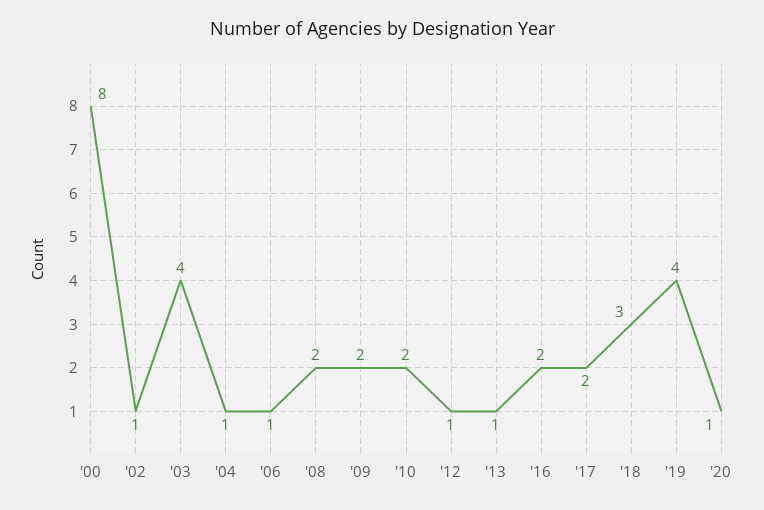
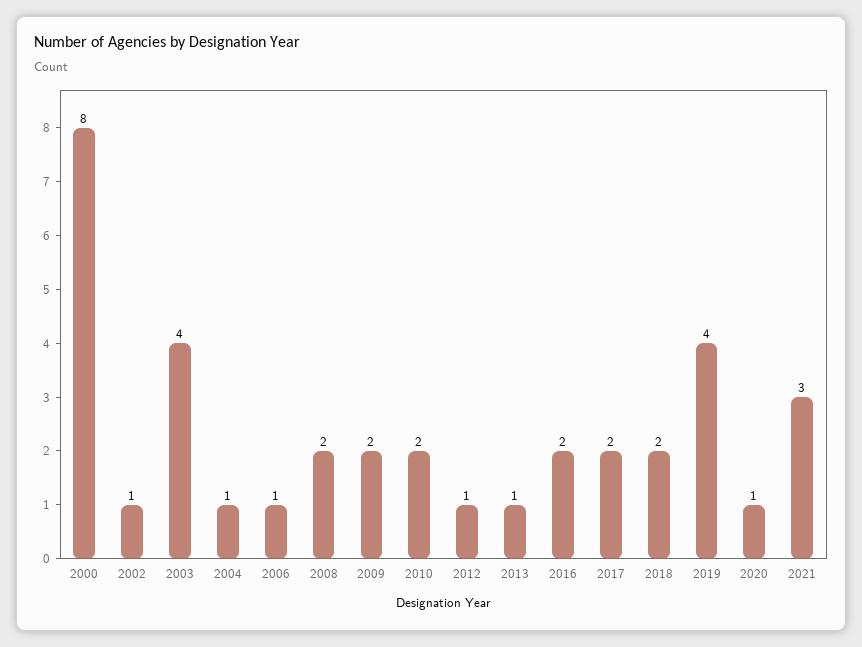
'18: 3 -> 2
2021: none -> 3

